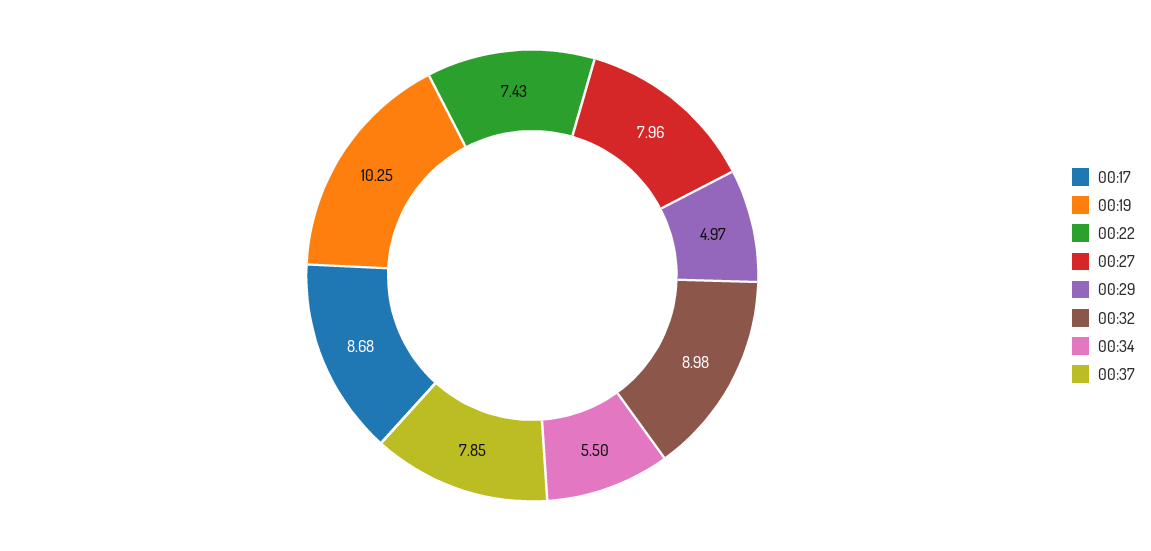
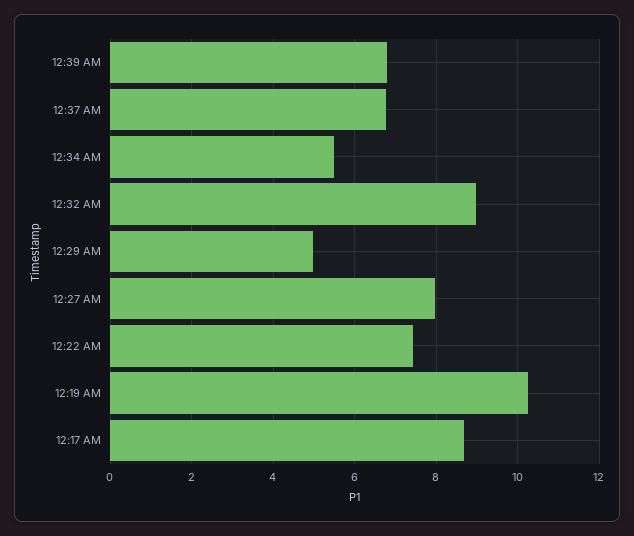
00:37: 7.85 -> 6.8
12:39 AM: none -> 6.8

